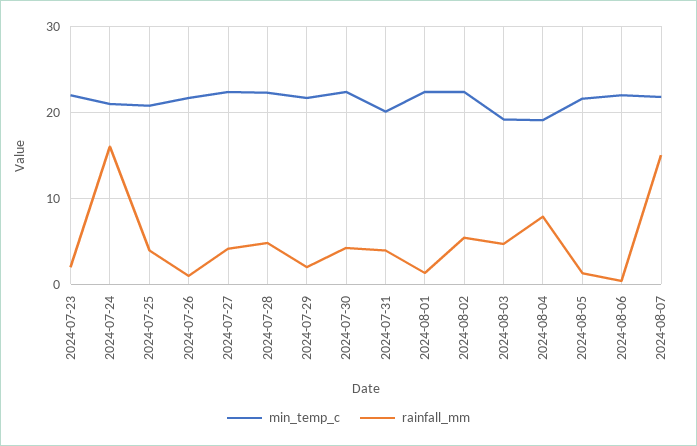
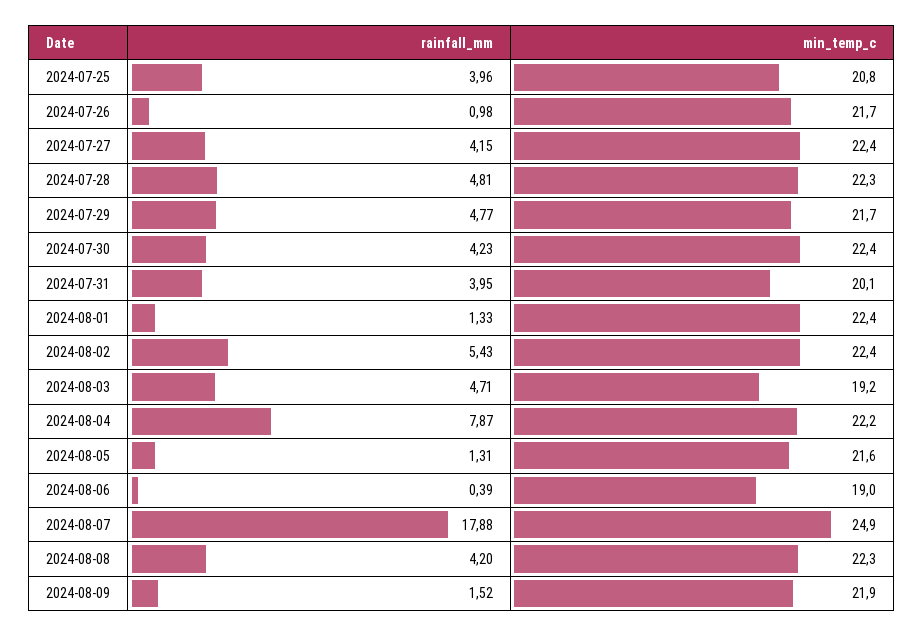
min_temp_c, 2024-07-23: 22 -> none
rainfall_mm, 2024-07-23: 2 -> none
min_temp_c, 2024-07-24: 21 -> none
rainfall_mm, 2024-07-24: 16 -> none
rainfall_mm, 2024-07-29: 2 -> 4.77
min_temp_c, 2024-08-04: 19 -> 22.2
min_temp_c, 2024-08-06: 22 -> 19
min_temp_c, 2024-08-07: 22 -> 24.9
rainfall_mm, 2024-08-07: 15 -> 17.88
rainfall_mm, 2024-08-08: none -> 4.2
min_temp_c, 2024-08-08: none -> 22.3
rainfall_mm, 2024-08-09: none -> 1.52
min_temp_c, 2024-08-09: none -> 21.9

